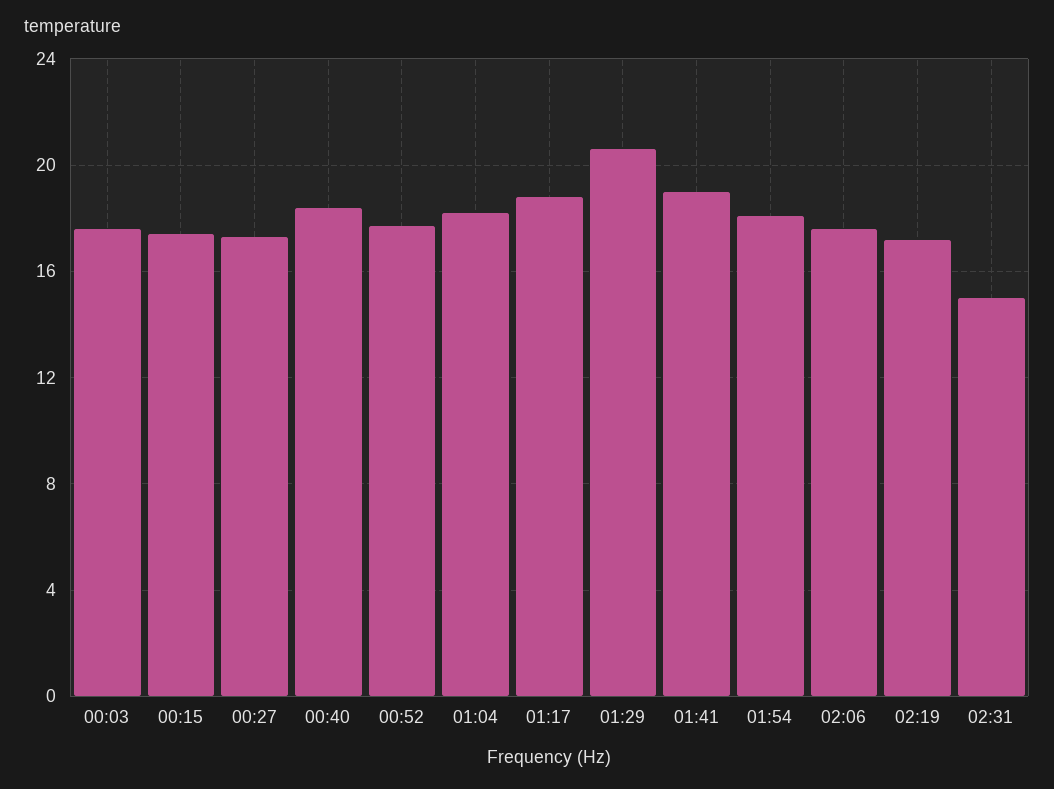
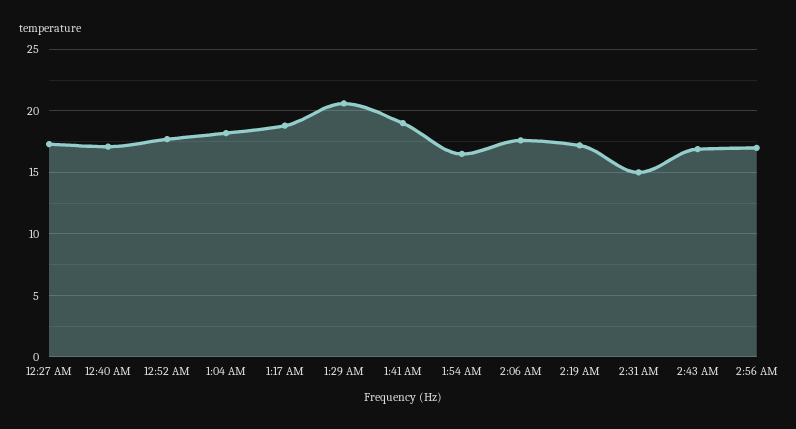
00:03: 17.5 -> none
00:15: 17.5 -> none
00:40: 18.5 -> 17
01:54: 18 -> 16.5
2:43 AM: none -> 17
2:56 AM: none -> 17

